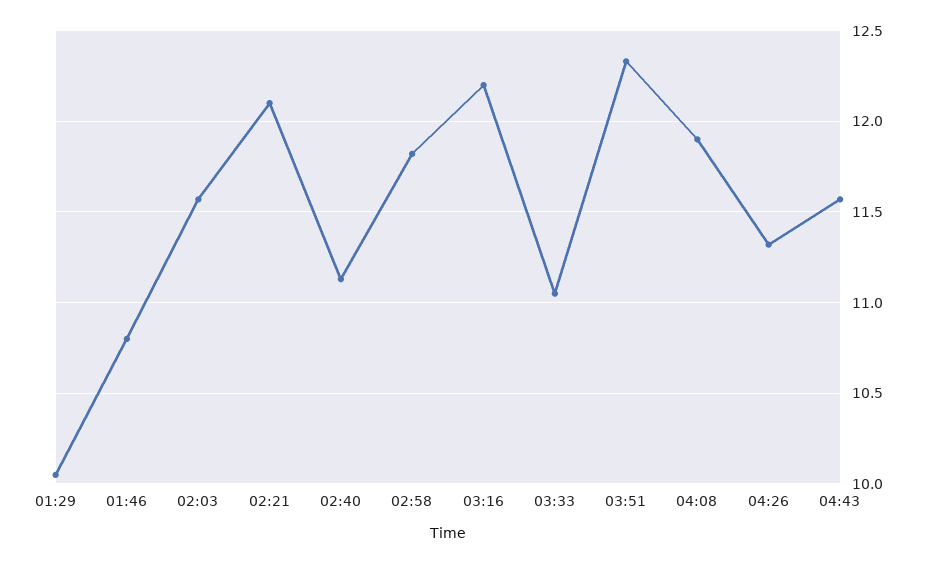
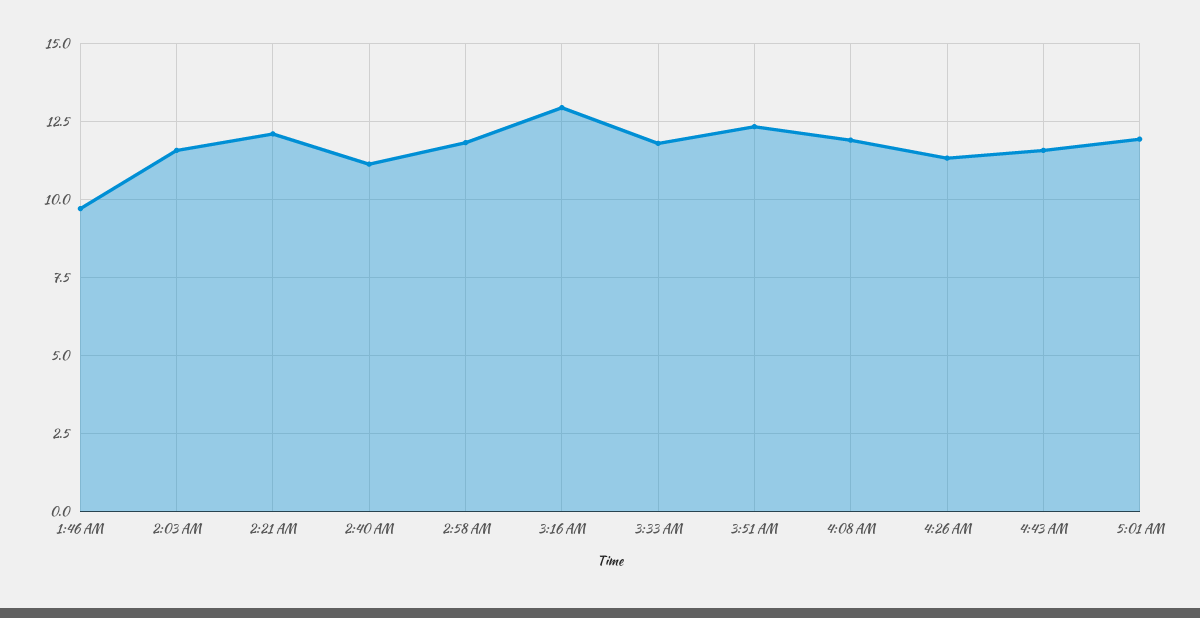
01:29: 10.05 -> none
01:46: 10.8 -> 9.75
03:16: 12.2 -> 13
03:33: 11.05 -> 11.75
5:01 AM: none -> 12

